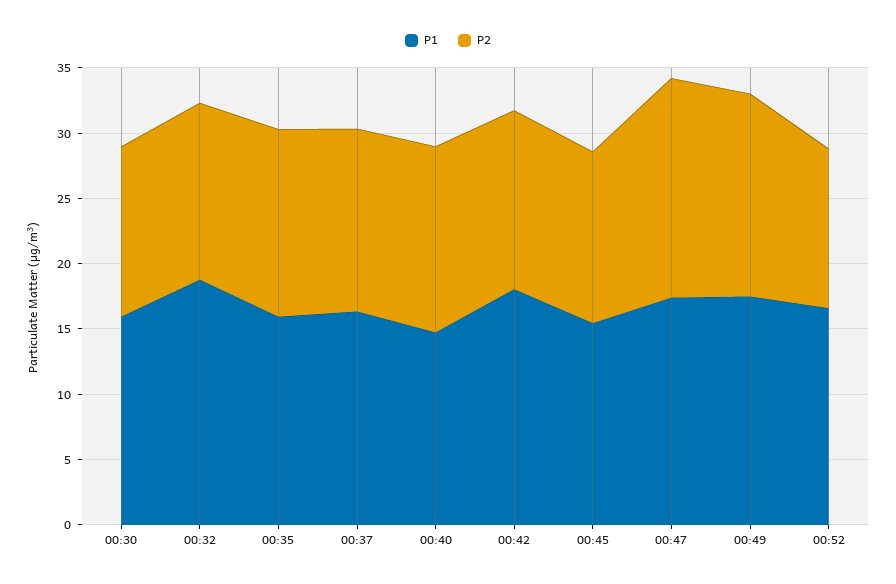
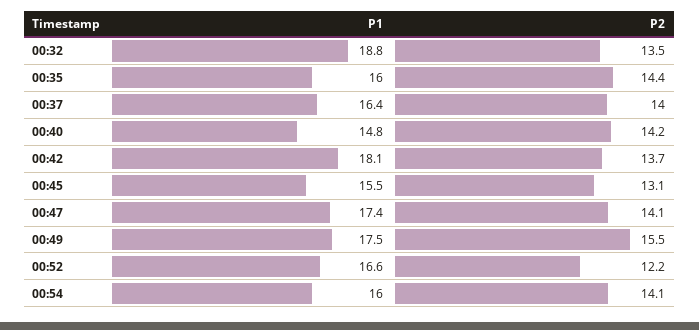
P1, 00:30: 16 -> none
P2, 00:30: 13 -> none
P2, 00:47: 17 -> 14.1
P1, 00:54: none -> 16
P2, 00:54: none -> 14.1

